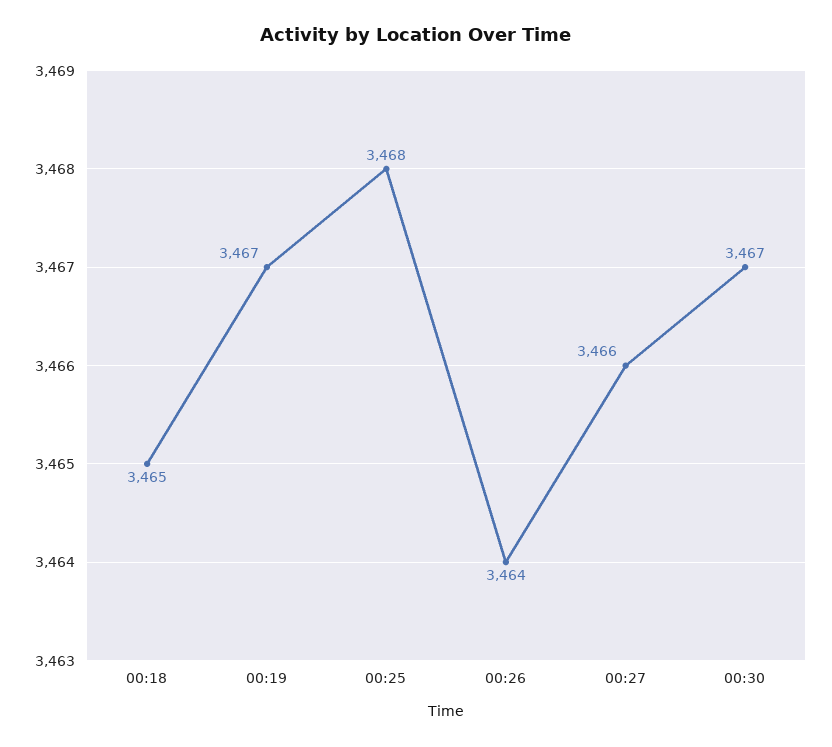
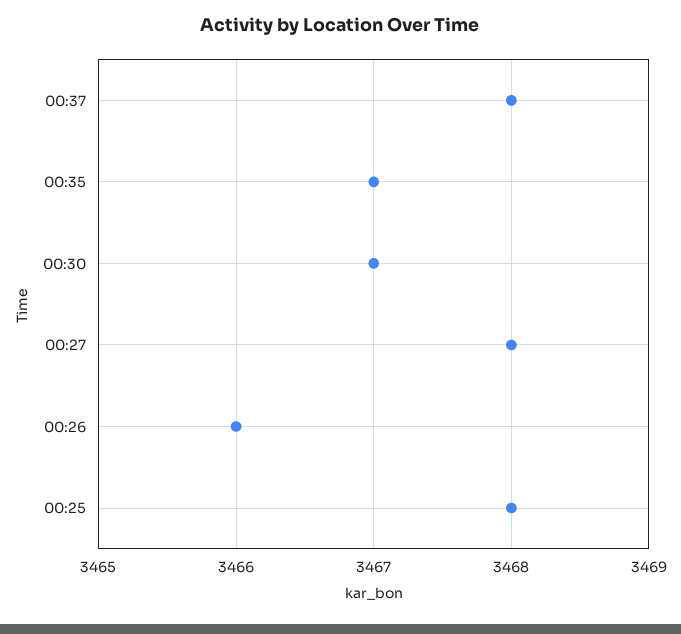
00:18: 3465 -> none
00:19: 3467 -> none
00:26: 3464 -> 3466
00:27: 3466 -> 3468
00:37: none -> 3468
00:35: none -> 3467

